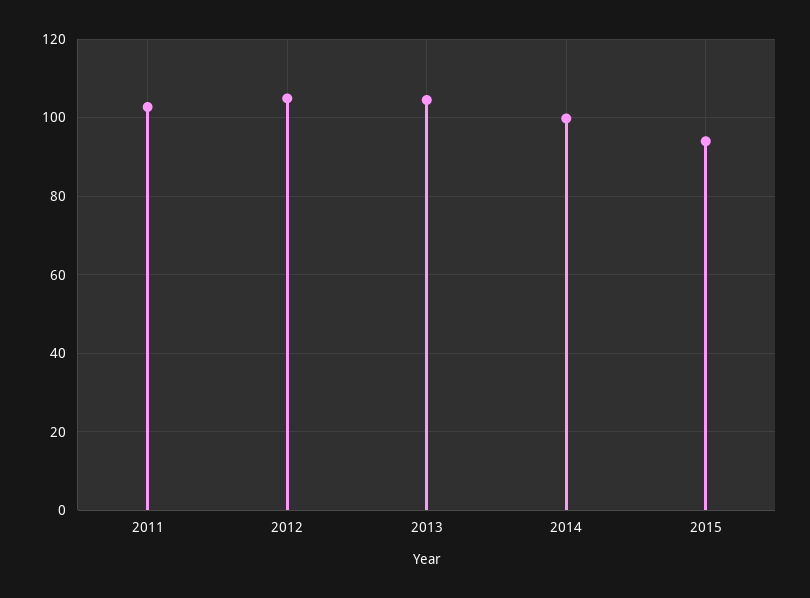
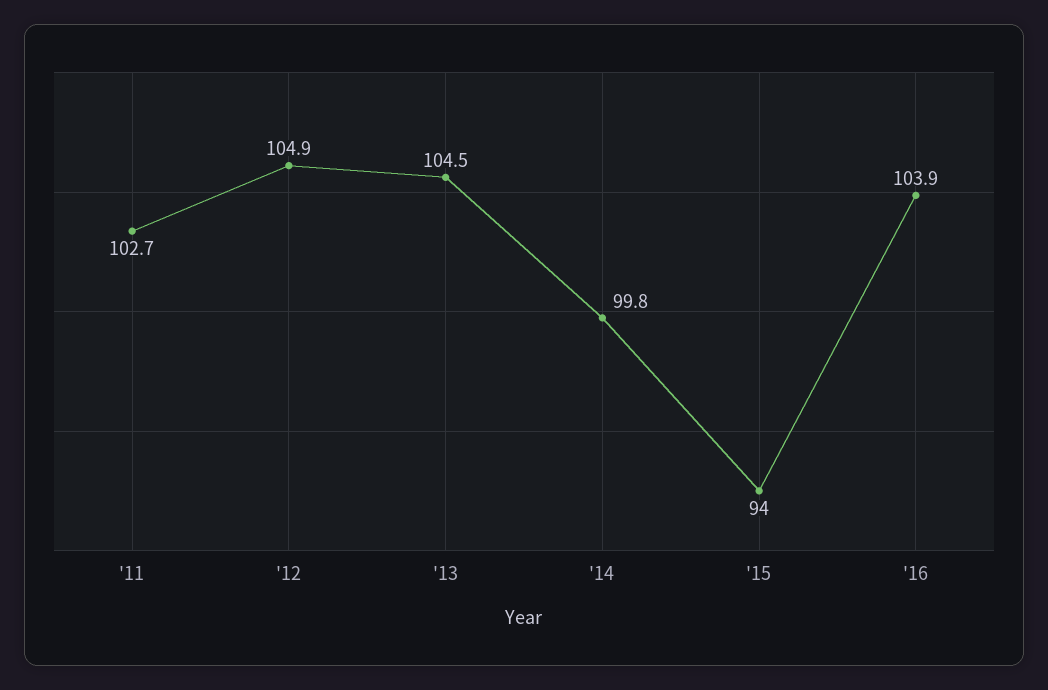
'16: none -> 103.9

